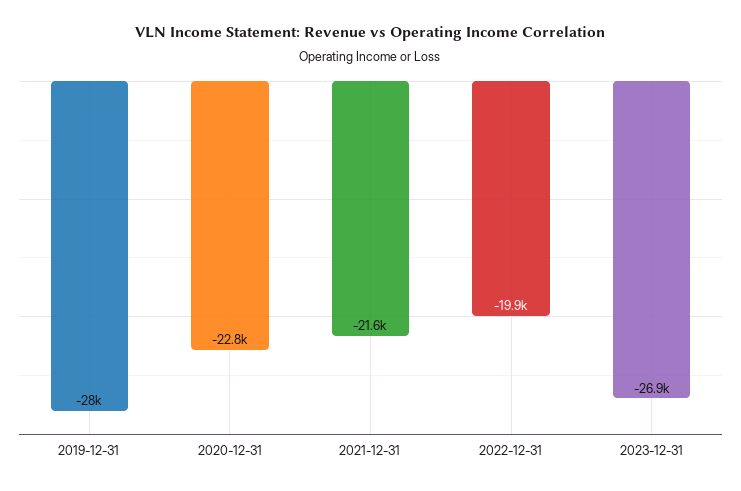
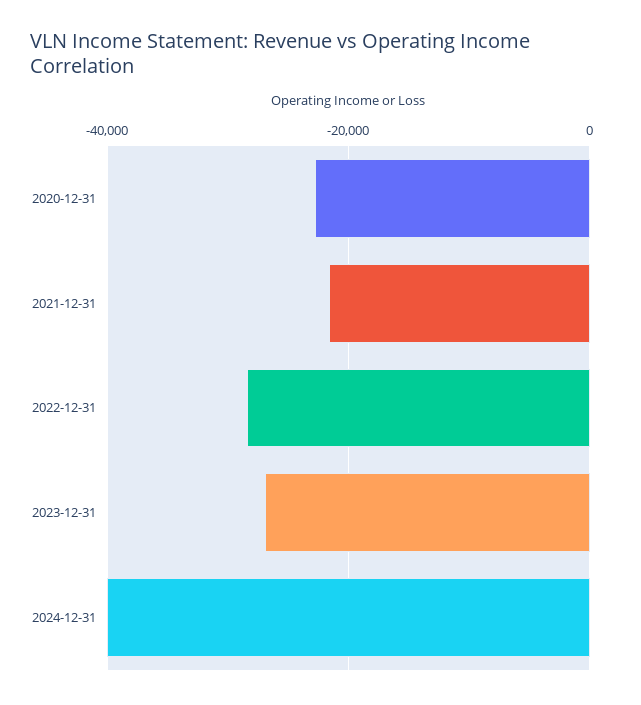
2019-12-31: -28000 -> none
2022-12-31: -19900 -> -28000
2024-12-31: none -> -40000

